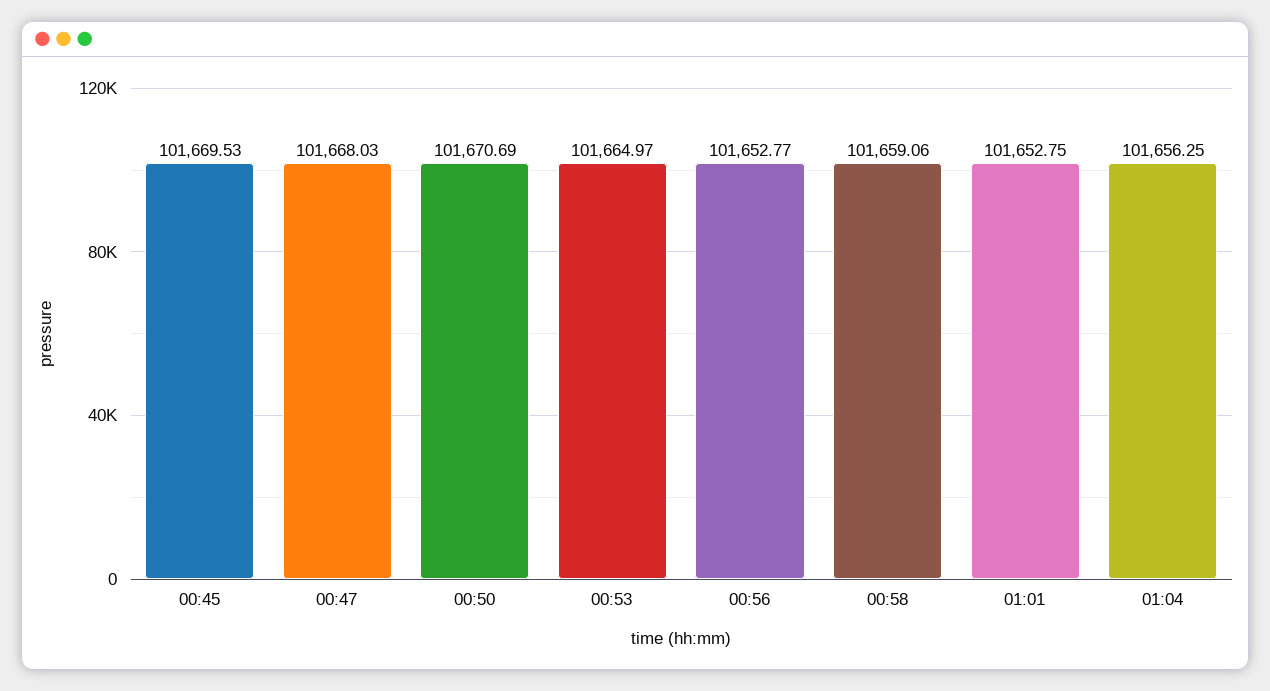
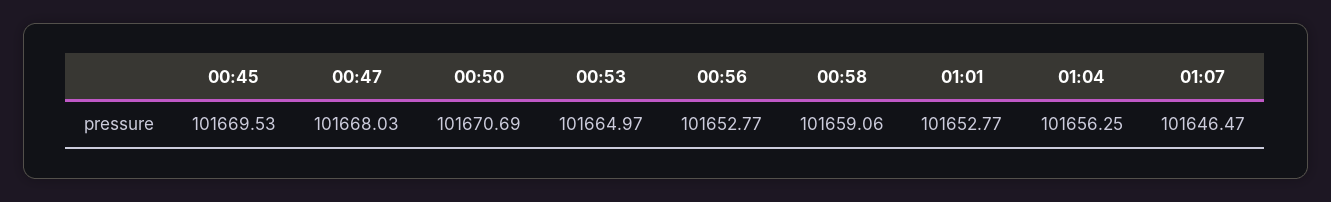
01:01: 101652.75 -> 101652.77
01:07: none -> 101646.47

